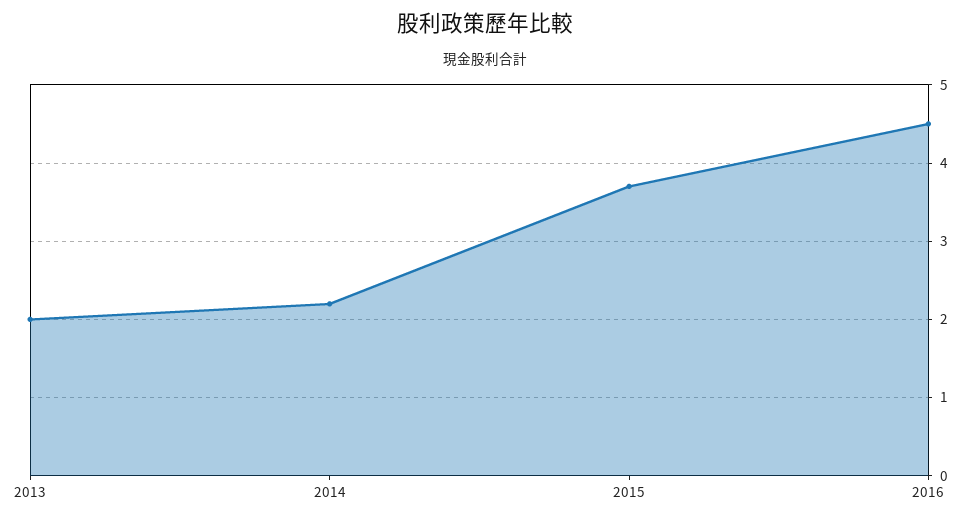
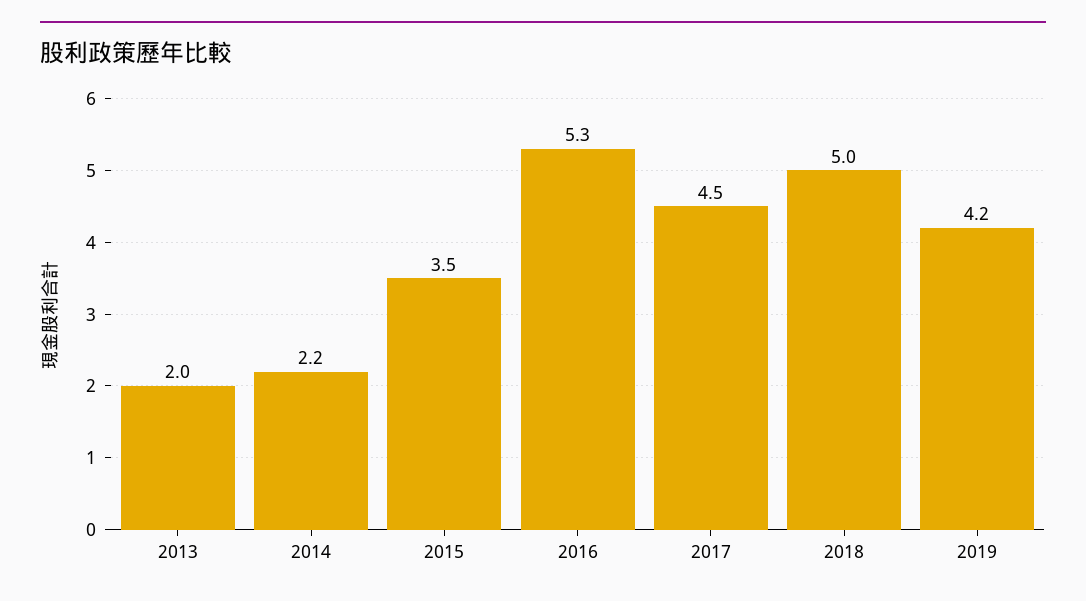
2015: 3.7 -> 3.5
2016: 4.5 -> 5.3
2017: none -> 4.5
2018: none -> 5
2019: none -> 4.2

